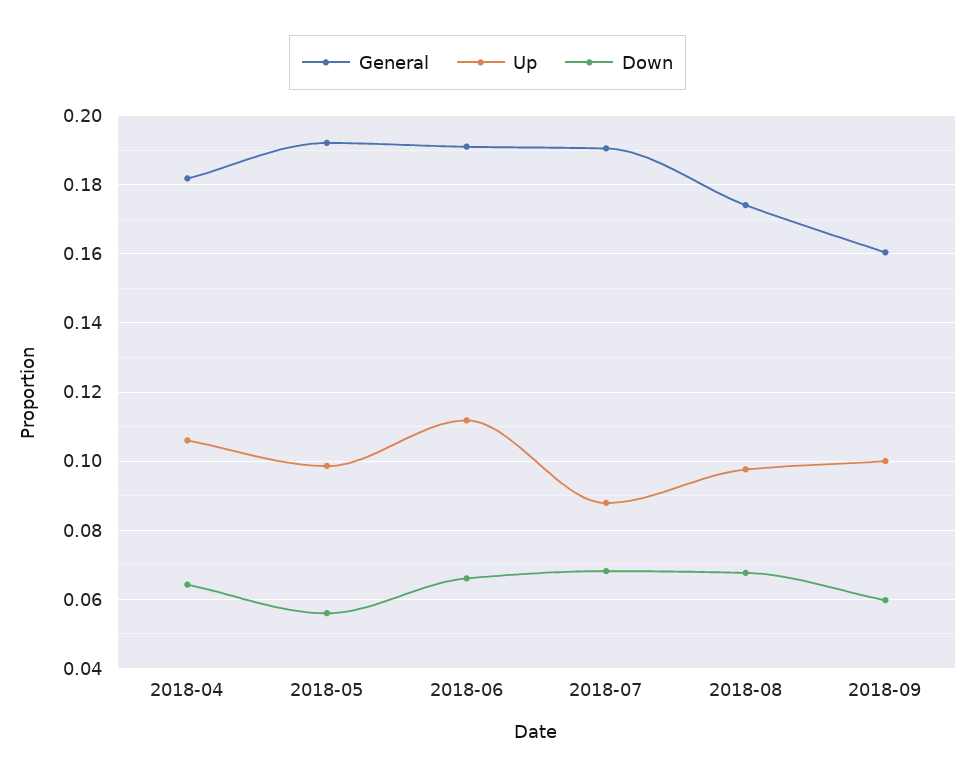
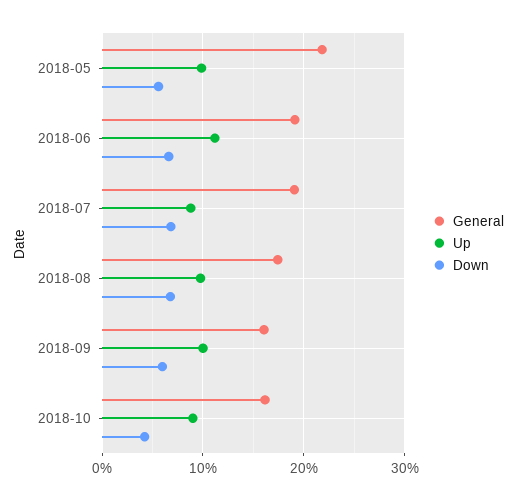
General, 2018-04: 0.182 -> none
Up, 2018-04: 0.106 -> none
Down, 2018-04: 0.064 -> none
General, 2018-05: 0.192 -> 0.22
General, 2018-10: none -> 0.16
Up, 2018-10: none -> 0.09
Down, 2018-10: none -> 0.04

